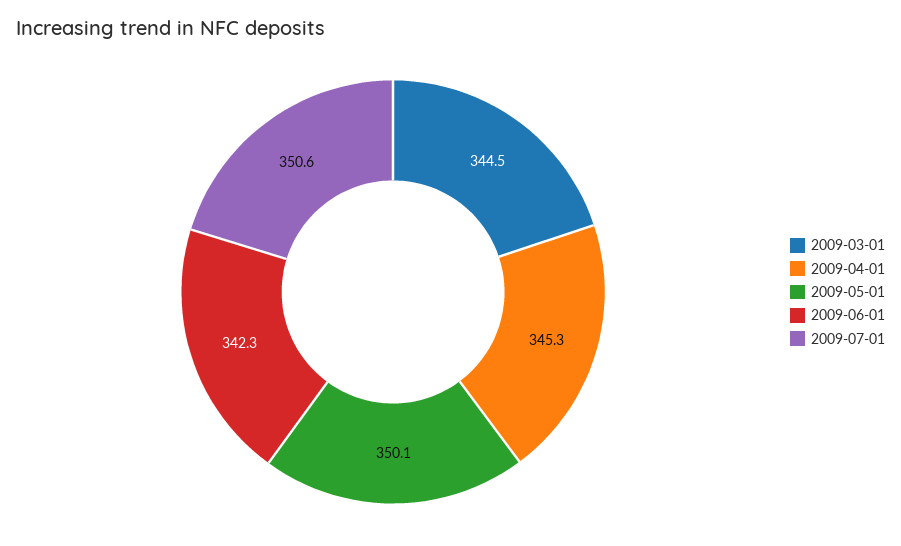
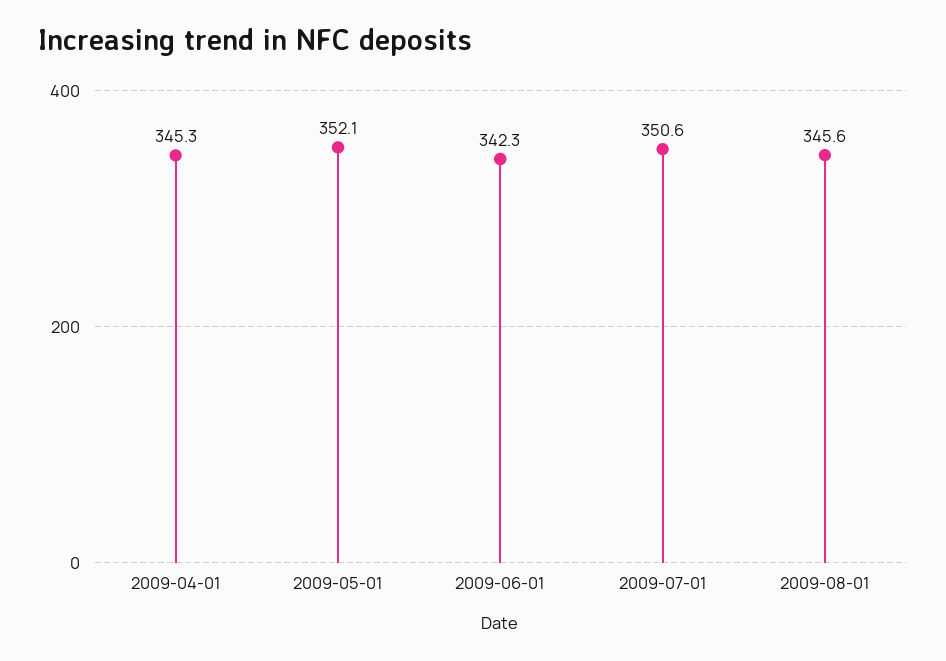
2009-03-01: 344.5 -> none
2009-05-01: 350.1 -> 352.1
2009-08-01: none -> 345.6

